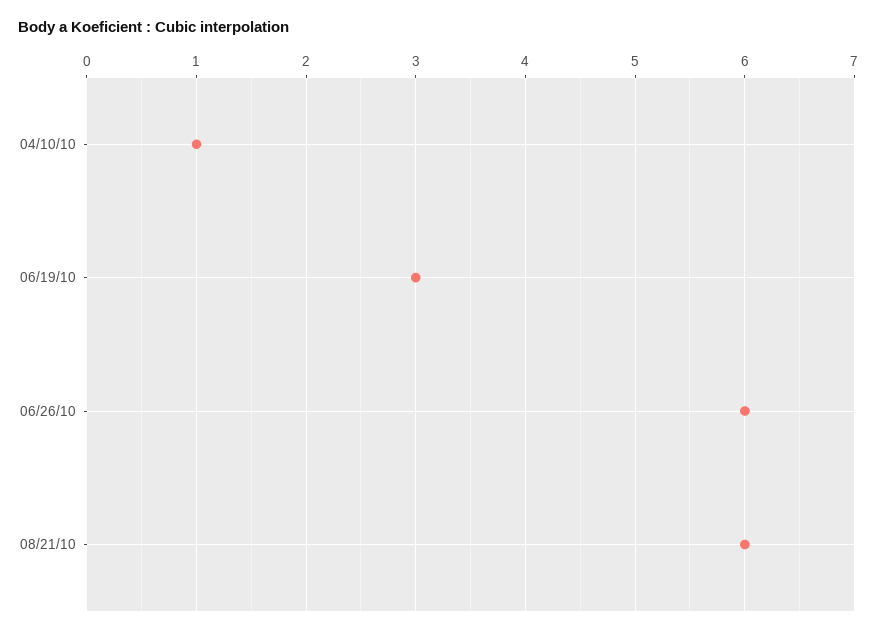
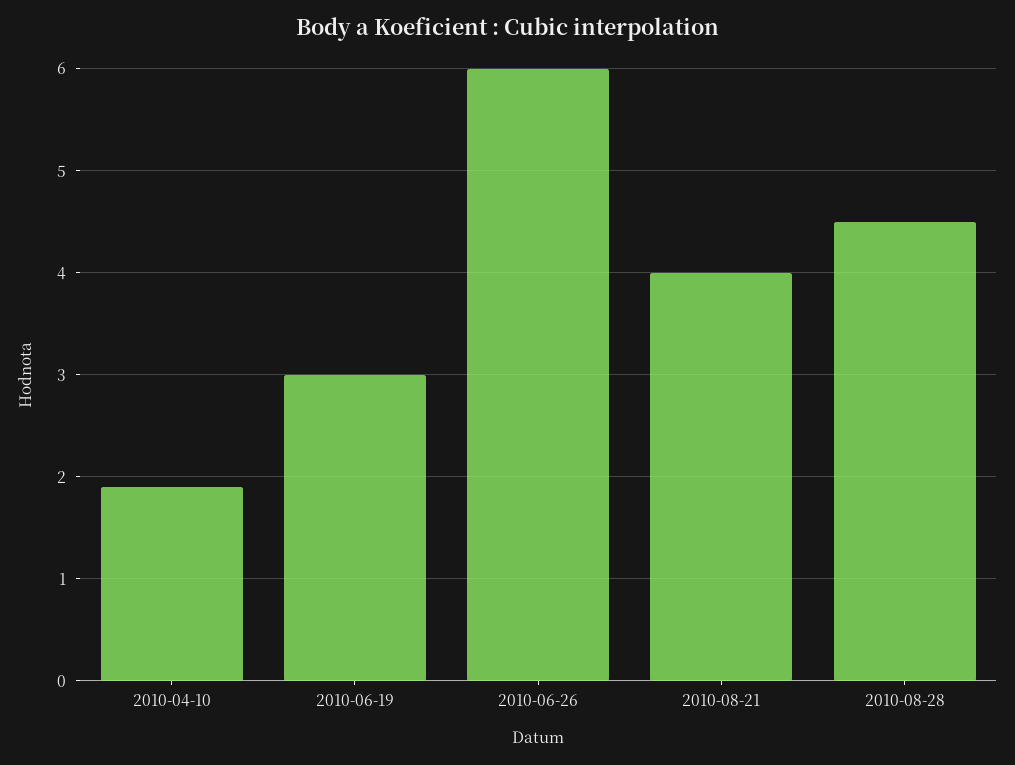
04/10/10: 1 -> 1.9
08/21/10: 6 -> 4
2010-08-28: none -> 4.5

